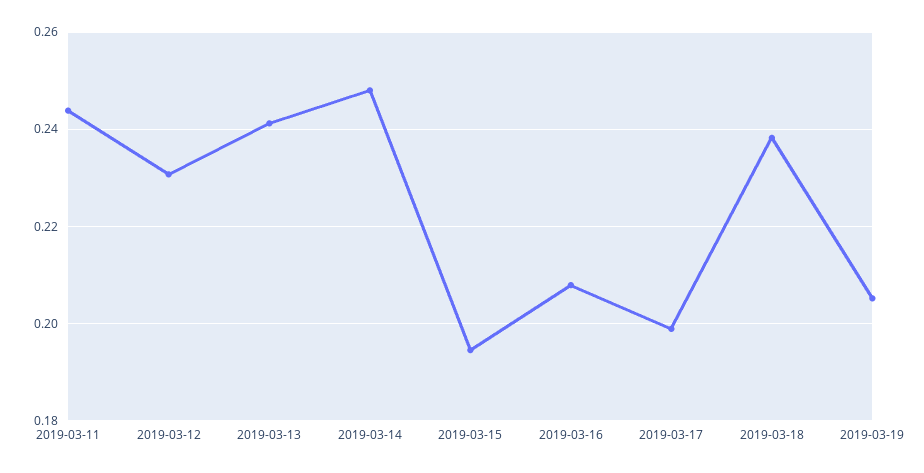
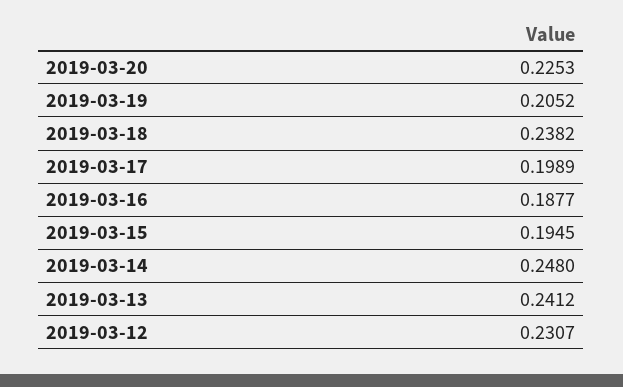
2019-03-11: 0.244 -> none
2019-03-16: 0.208 -> 0.1877
2019-03-20: none -> 0.2253

